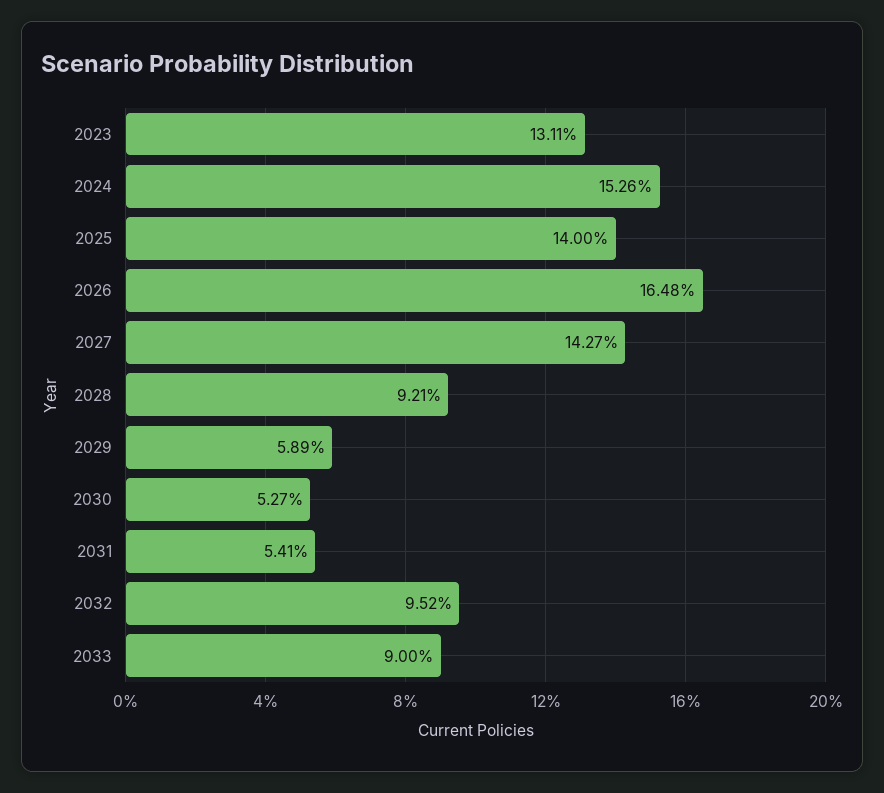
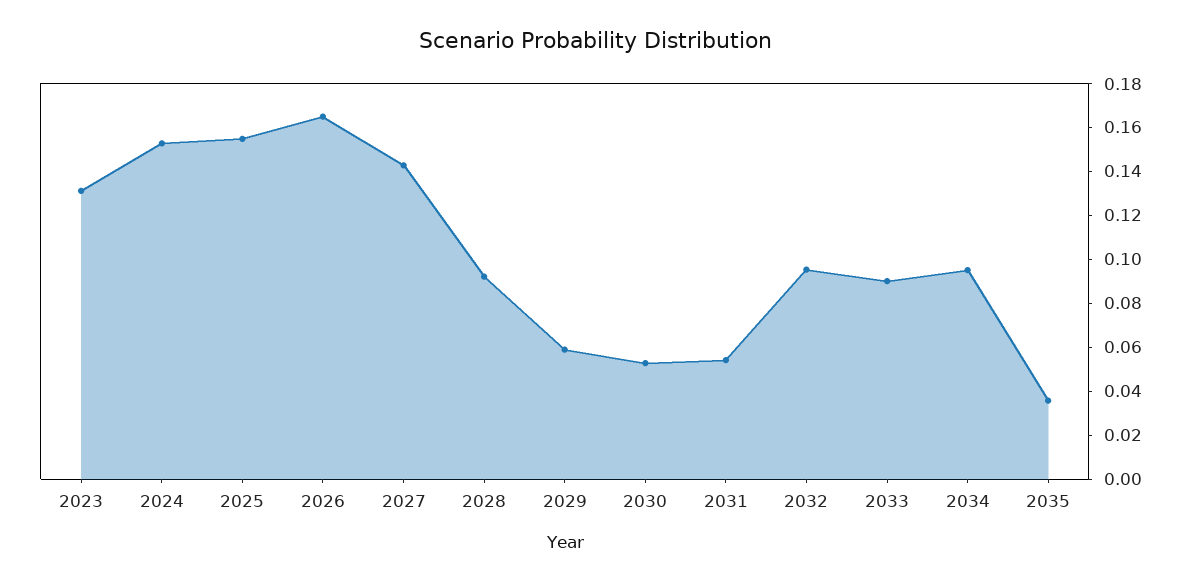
2025: 0.14 -> 0.155
2034: none -> 0.095
2035: none -> 0.035

